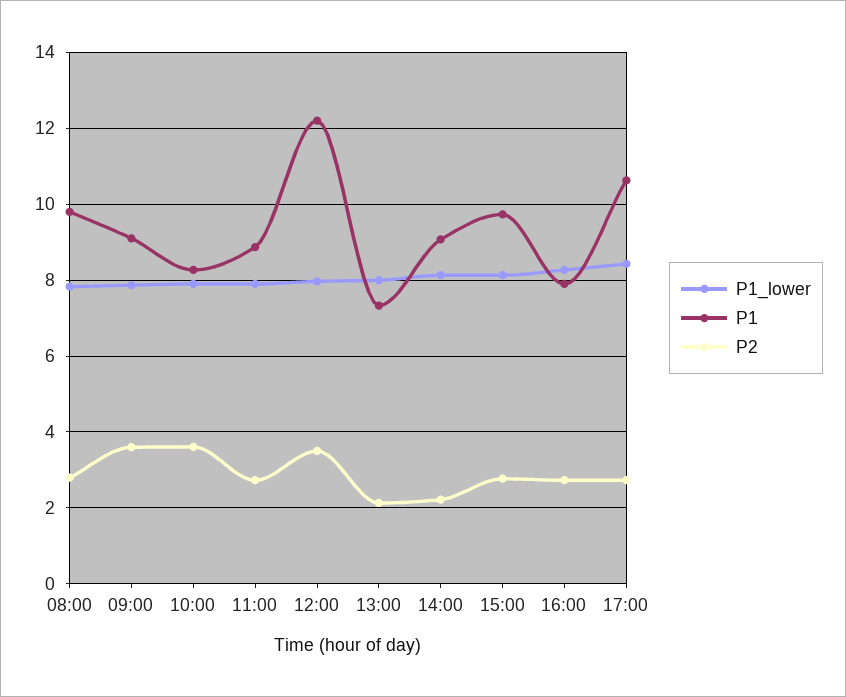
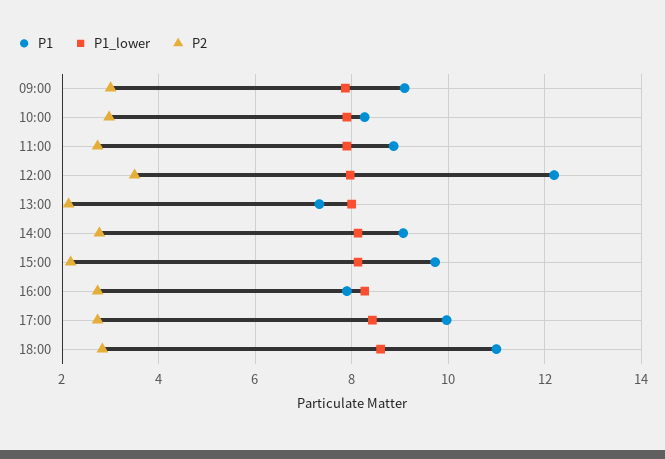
P1_lower, 08:00: 7.8 -> none
P1, 08:00: 9.8 -> none
P2, 08:00: 2.8 -> none
P2, 09:00: 3.6 -> 3
P2, 10:00: 3.6 -> 3
P2, 14:00: 2.2 -> 2.8
P2, 15:00: 2.8 -> 2.2
P1, 17:00: 10.6 -> 10
P1, 18:00: none -> 11
P1_lower, 18:00: none -> 8.6
P2, 18:00: none -> 2.8

